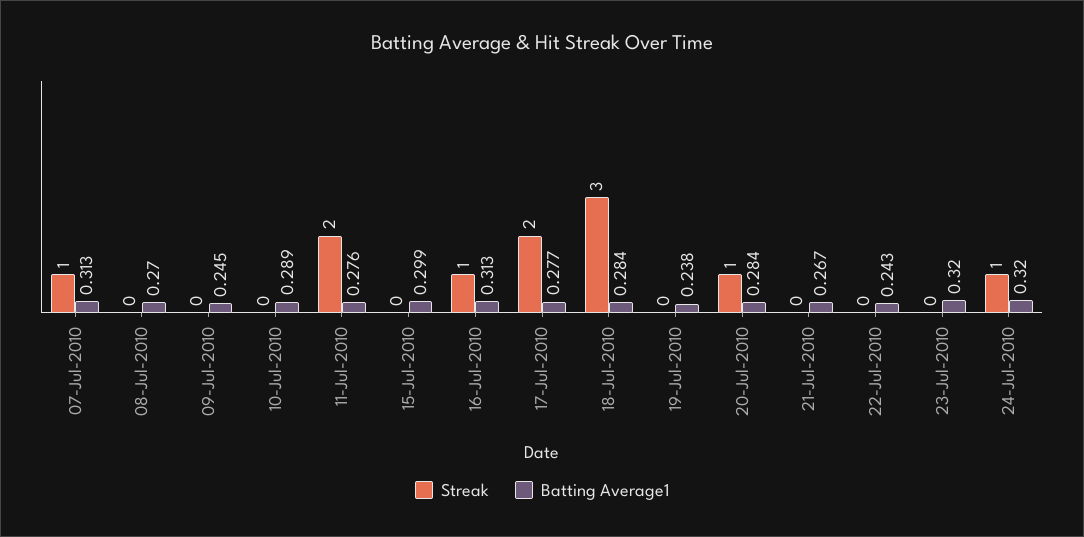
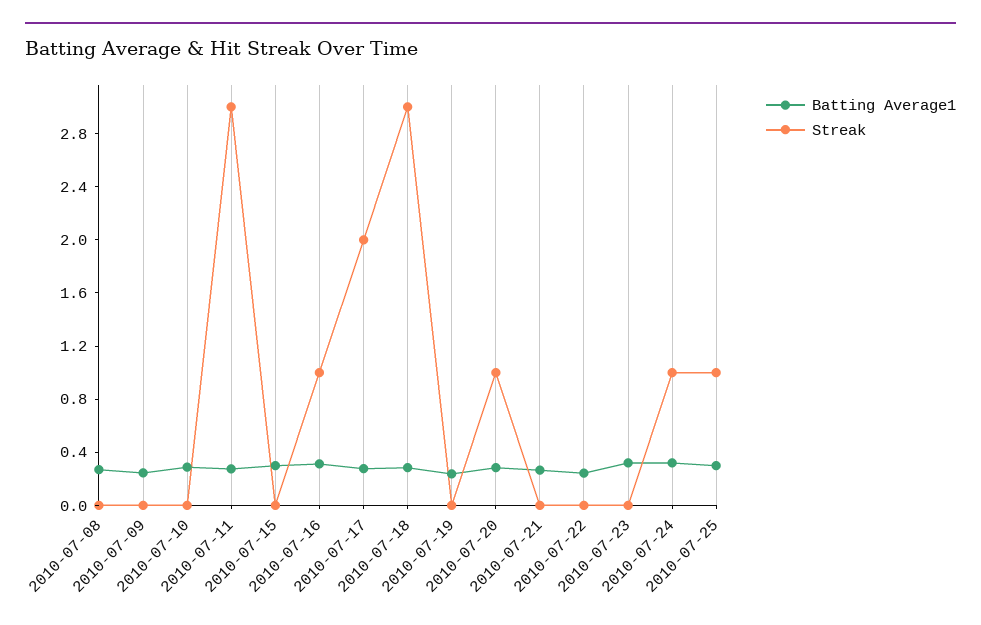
Streak, 07-Jul-2010: 1 -> none
Batting Average1, 07-Jul-2010: 0.313 -> none
Streak, 11-Jul-2010: 2 -> 3
Batting Average1, 2010-07-25: none -> 0.3
Streak, 2010-07-25: none -> 1

